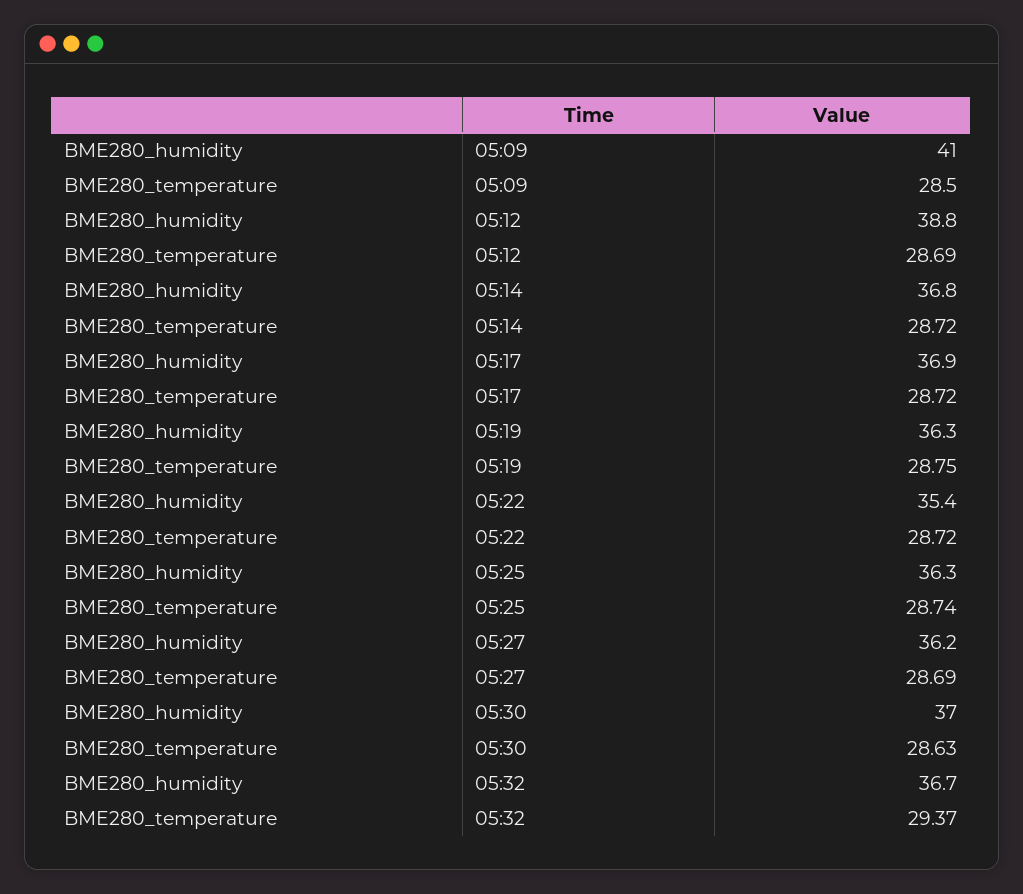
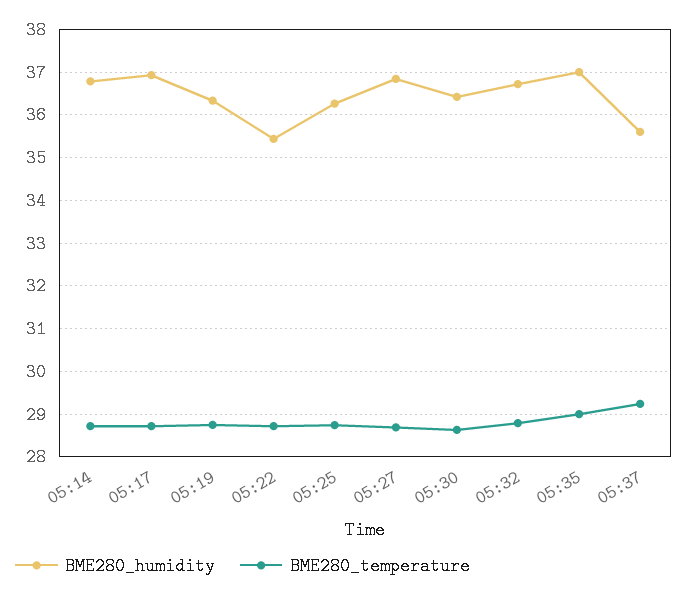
BME280_humidity, 05:09: 41 -> none
BME280_temperature, 05:09: 28.5 -> none
BME280_humidity, 05:12: 38.8 -> none
BME280_temperature, 05:12: 28.69 -> none
BME280_humidity, 05:27: 36.2 -> 36.8
BME280_humidity, 05:30: 37 -> 36.4
BME280_temperature, 05:32: 29.37 -> 28.8
BME280_humidity, 05:35: none -> 37
BME280_temperature, 05:35: none -> 29
BME280_humidity, 05:37: none -> 35.6
BME280_temperature, 05:37: none -> 29.2

